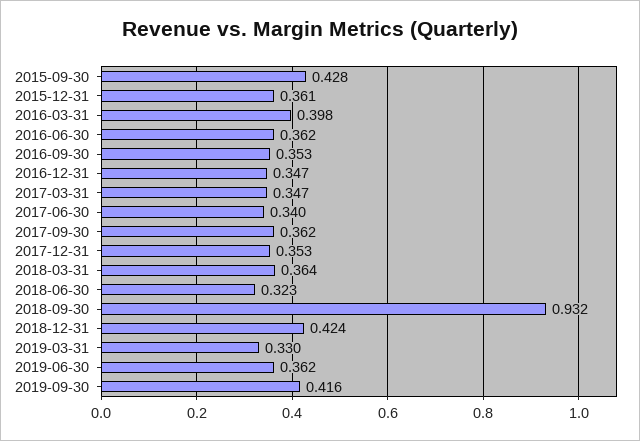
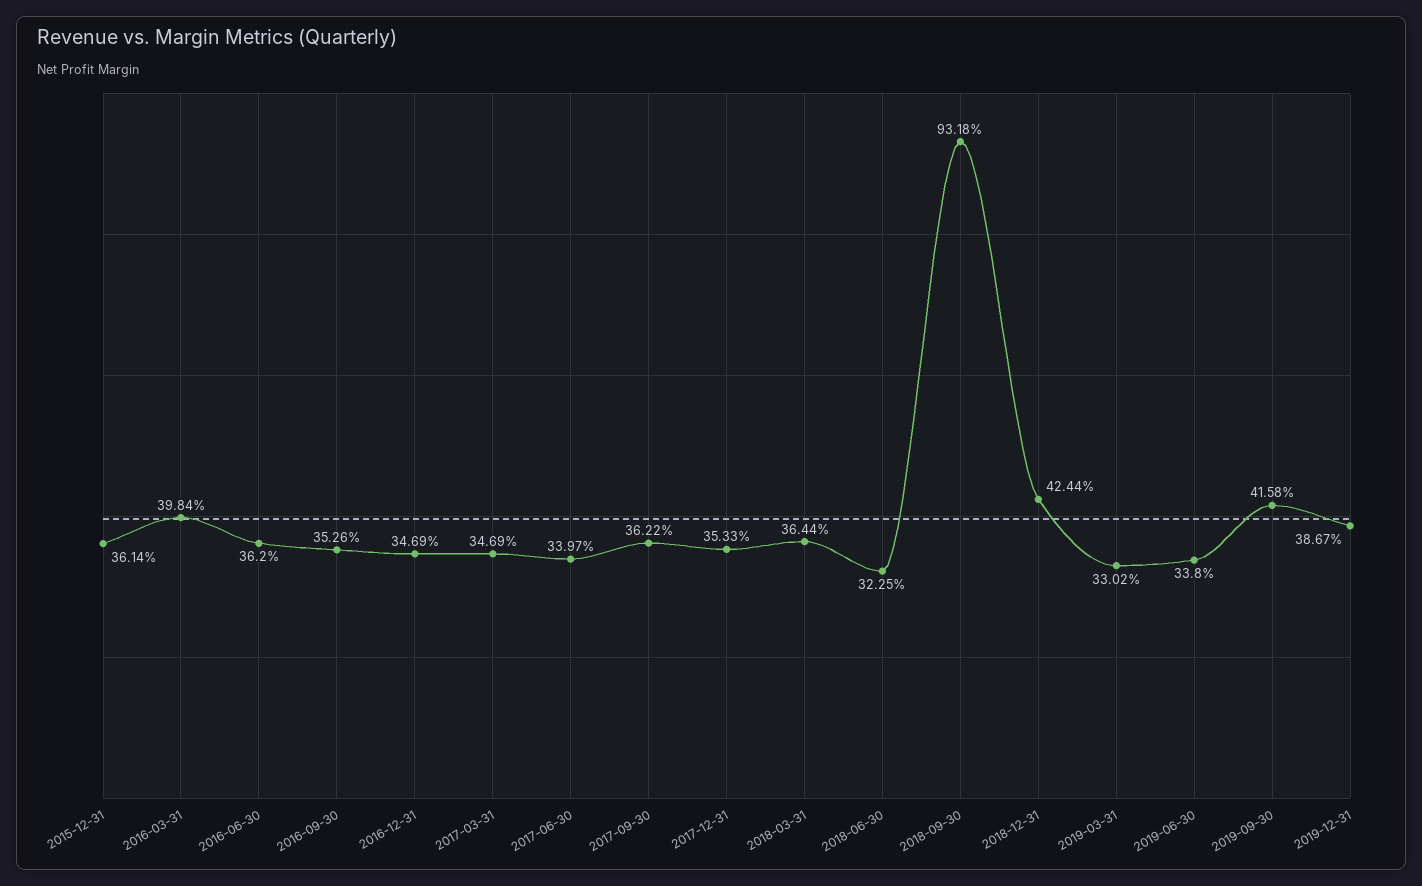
2015-09-30: 0.428 -> none
2019-06-30: 0.362 -> 0.338
2019-12-31: none -> 0.3867

